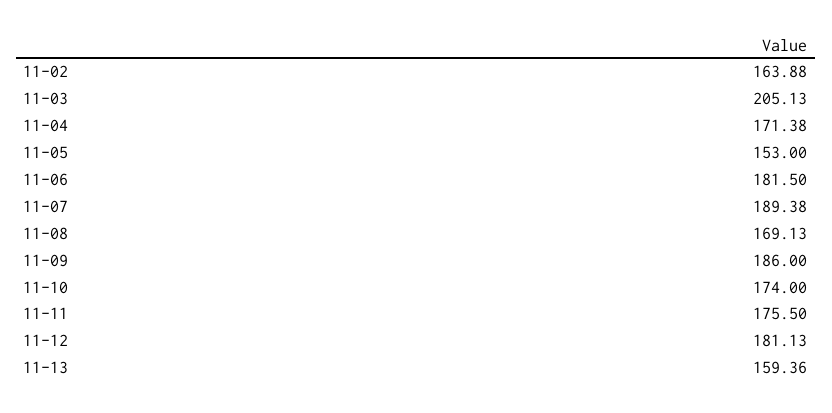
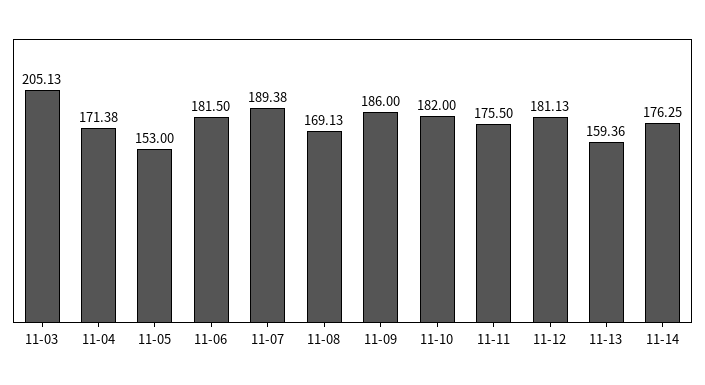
11-02: 163.88 -> none
11-10: 174 -> 182
11-14: none -> 176.25

